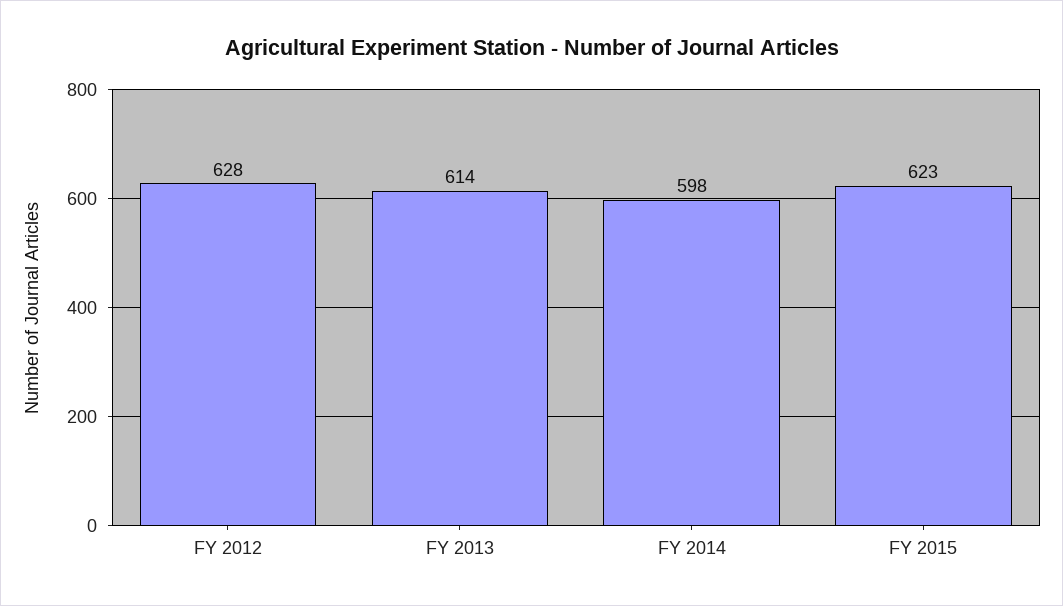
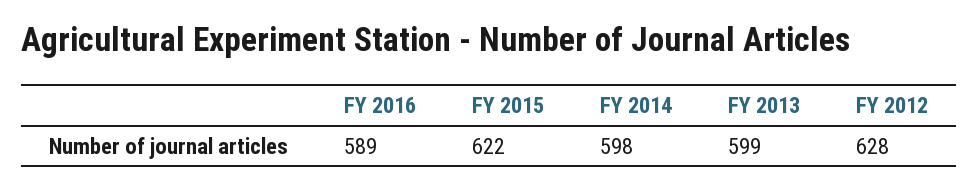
FY 2013: 614 -> 599
FY 2015: 623 -> 622
FY 2016: none -> 589

